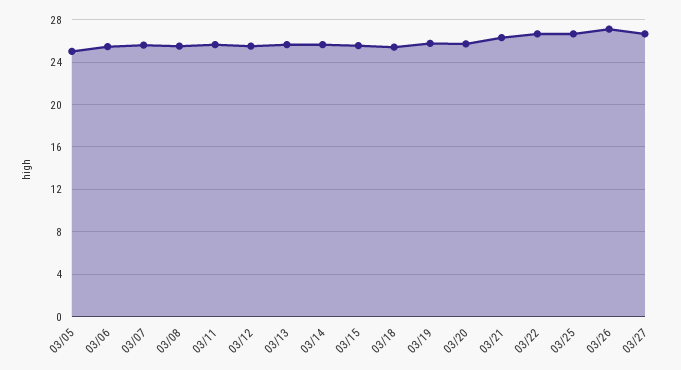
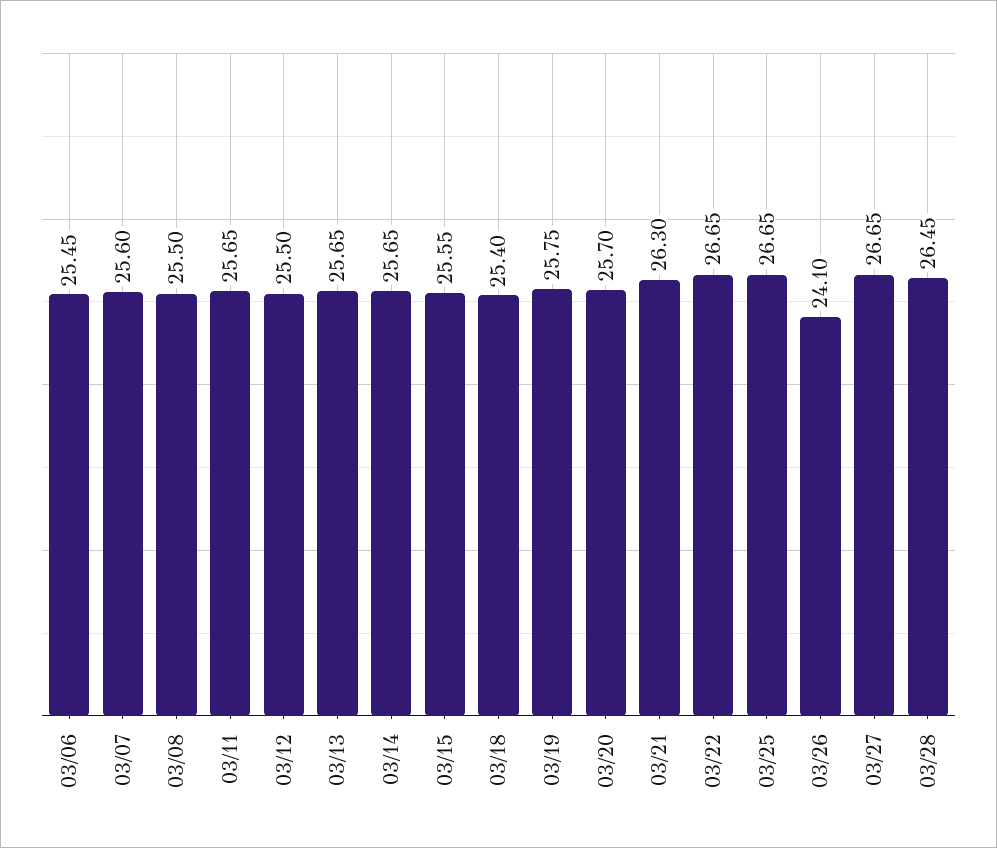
03/05: 25 -> none
03/26: 27 -> 24.1
03/28: none -> 26.45

